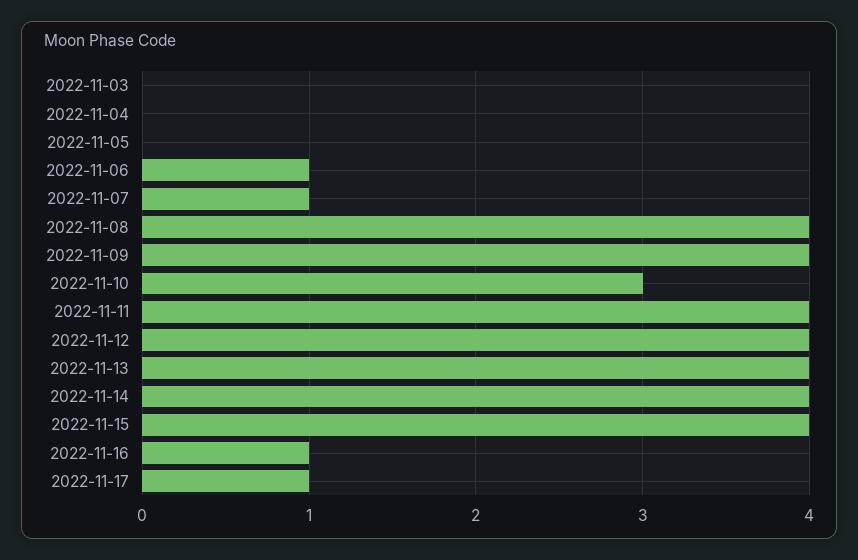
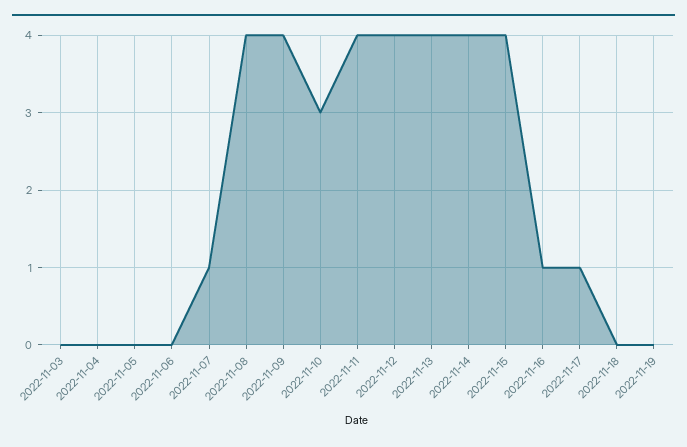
2022-11-06: 1 -> 0
2022-11-18: none -> 0
2022-11-19: none -> 0

